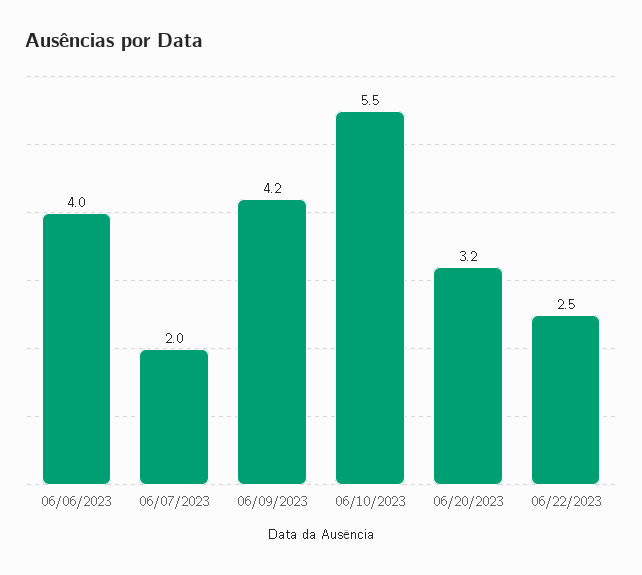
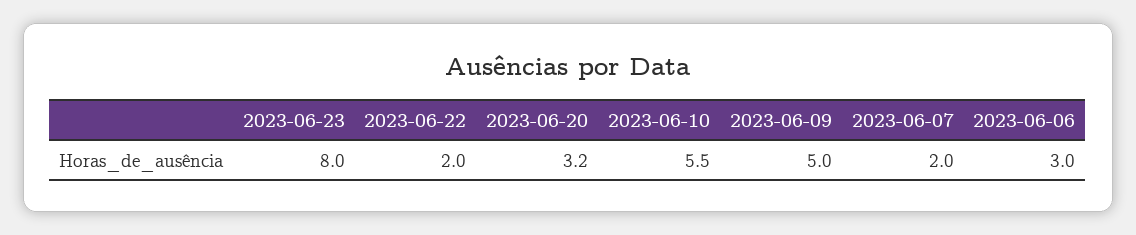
06/06/2023: 4 -> 3
06/09/2023: 4.2 -> 5
06/22/2023: 2.5 -> 2
2023-06-23: none -> 8

